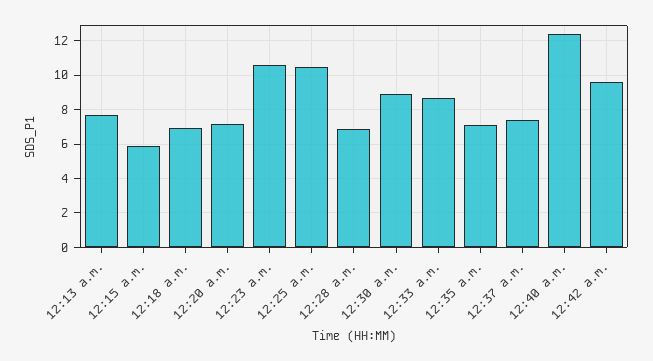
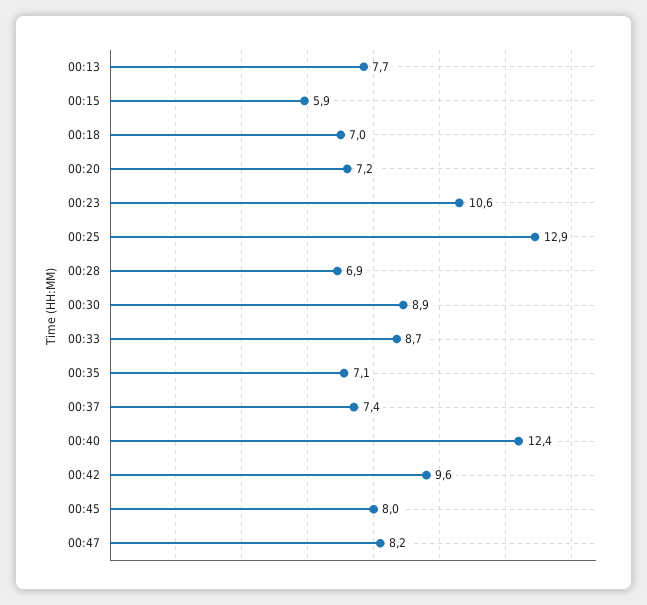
12:25 a.m.: 10.5 -> 12.9
00:45: none -> 8
00:47: none -> 8.2

